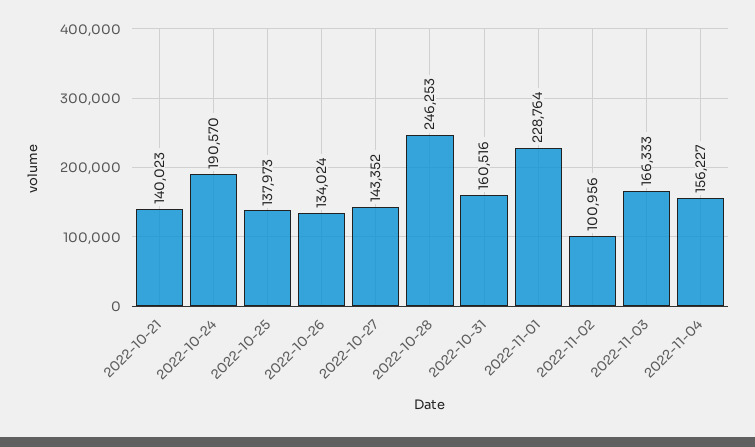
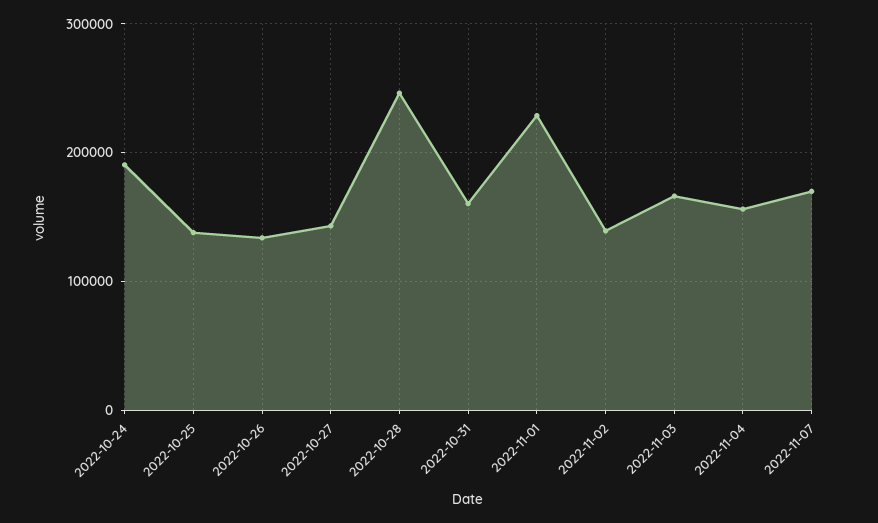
2022-10-21: 140023 -> none
2022-11-02: 100956 -> 140000
2022-11-07: none -> 170000

